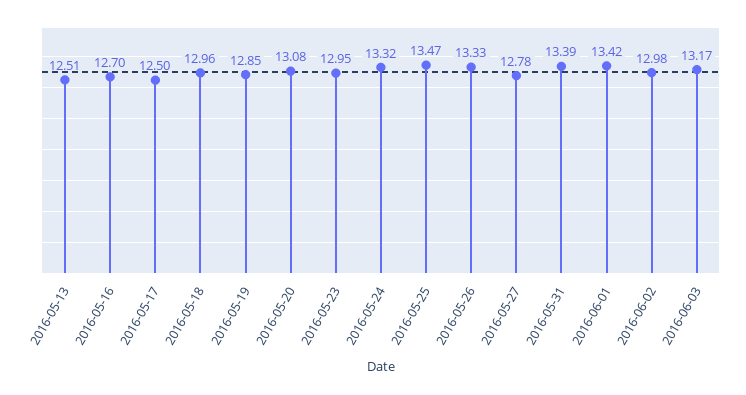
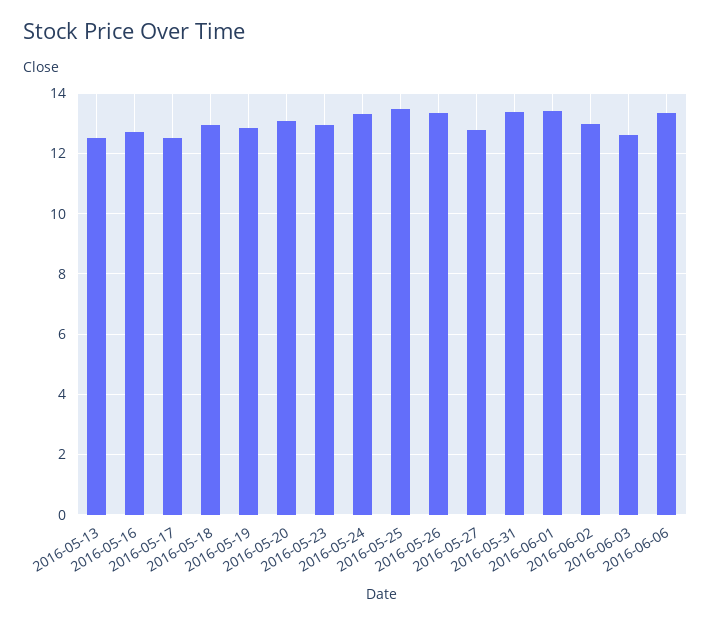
2016-06-03: 13.17 -> 12.6
2016-06-06: none -> 13.4

